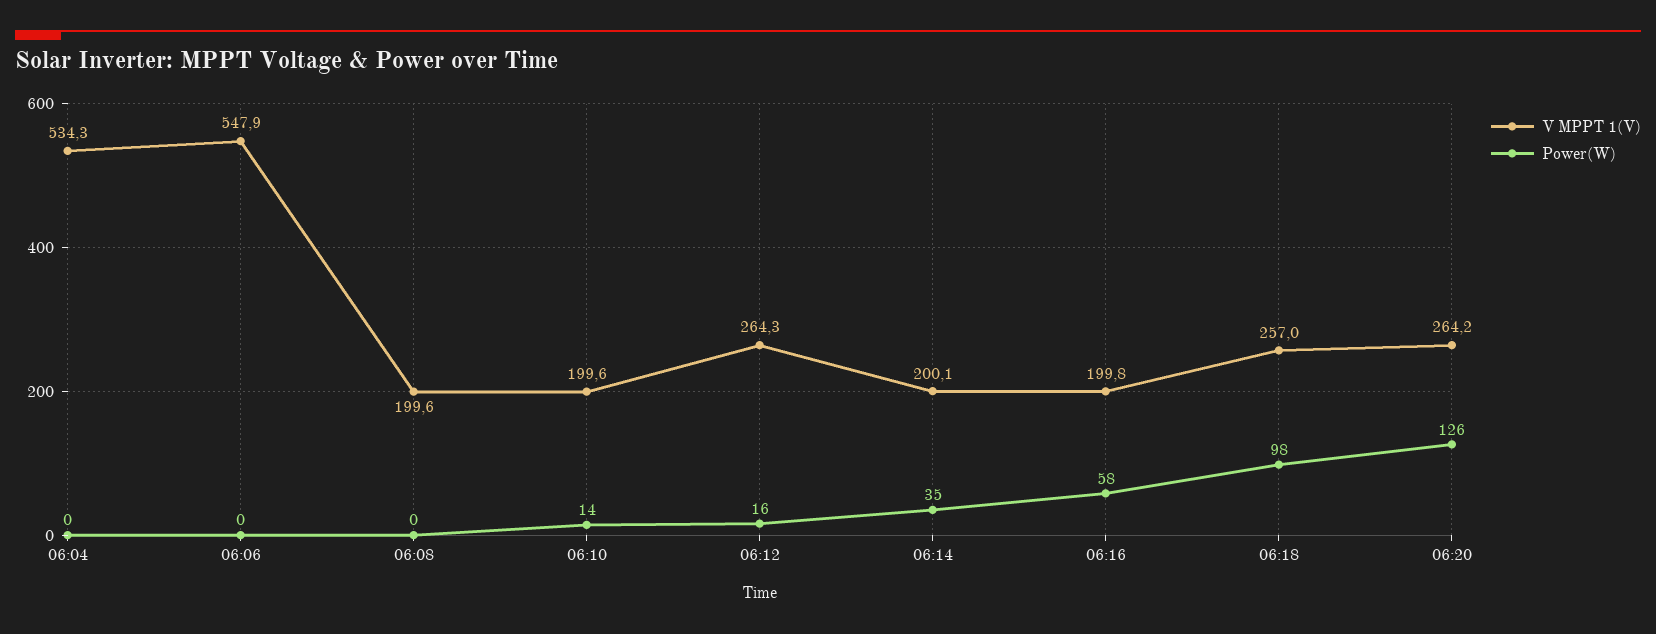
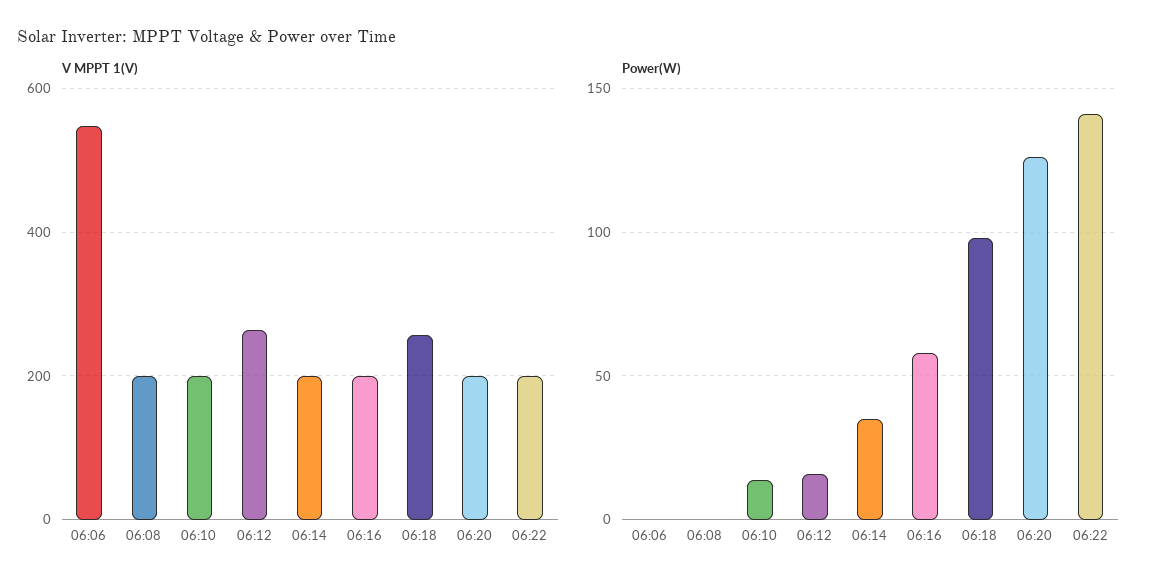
V MPPT 1(V), 06:04: 534.3 -> none
Power(W), 06:04: 0 -> none
V MPPT 1(V), 06:20: 264.2 -> 200
V MPPT 1(V), 06:22: none -> 200
Power(W), 06:22: none -> 140

